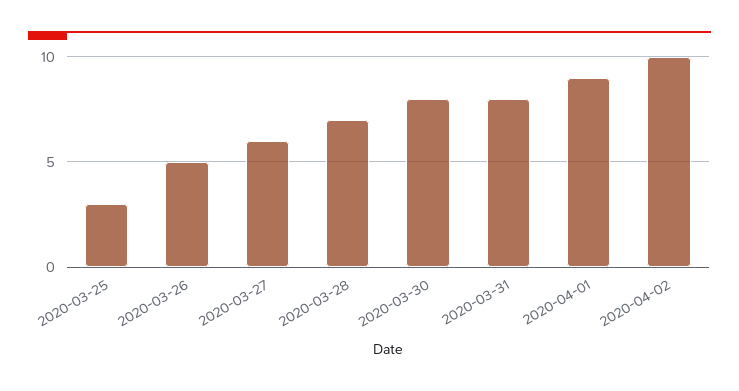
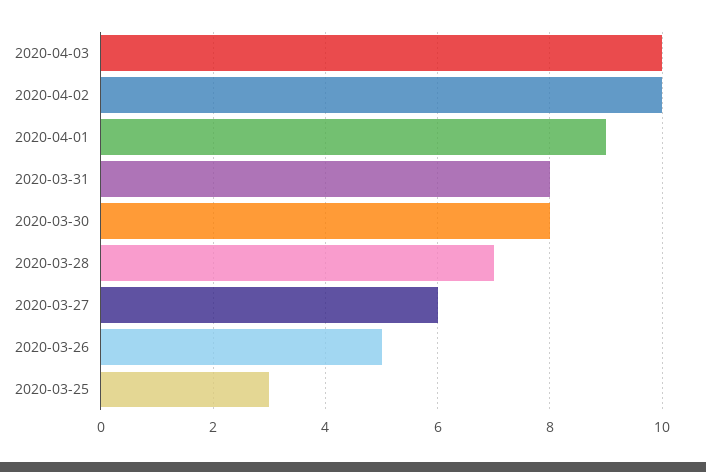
2020-04-03: none -> 10

